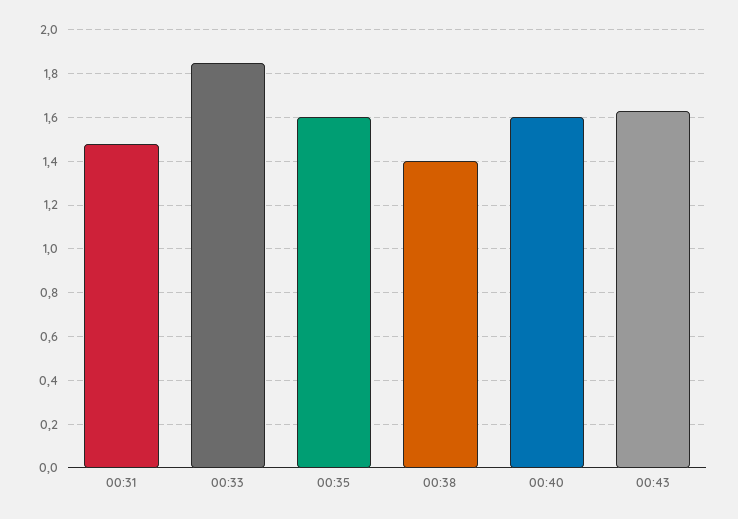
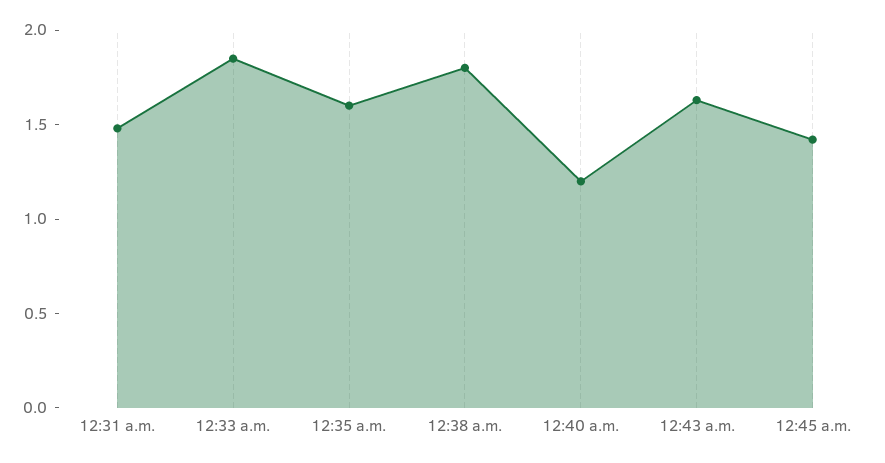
00:38: 1.4 -> 1.8
00:40: 1.6 -> 1.2
12:45 a.m.: none -> 1.4

